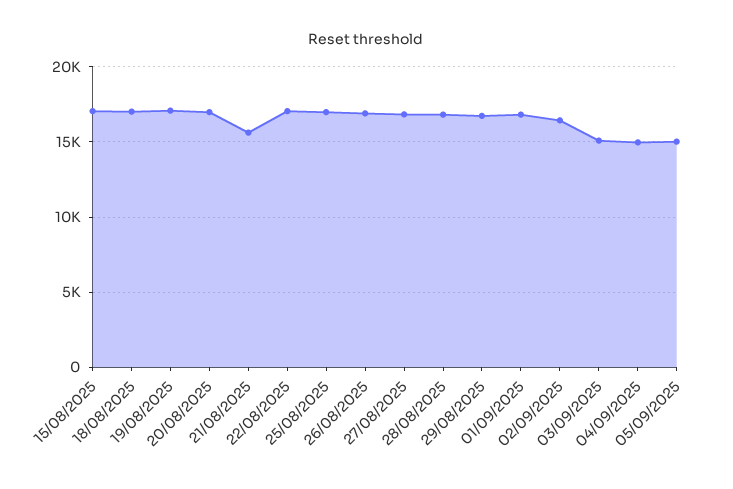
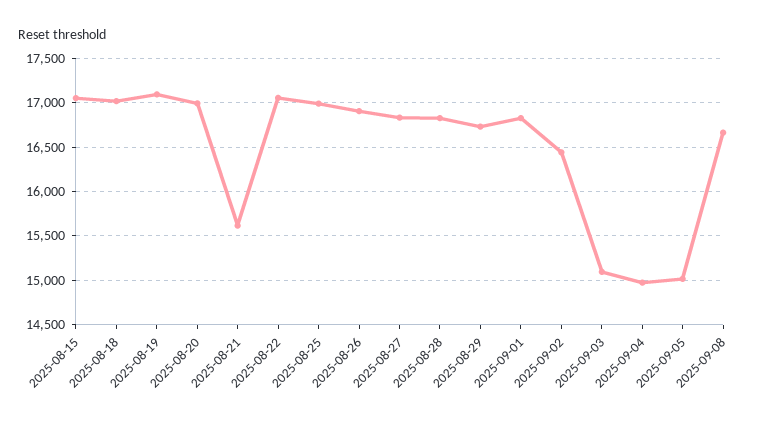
2025-09-08: none -> 16700

